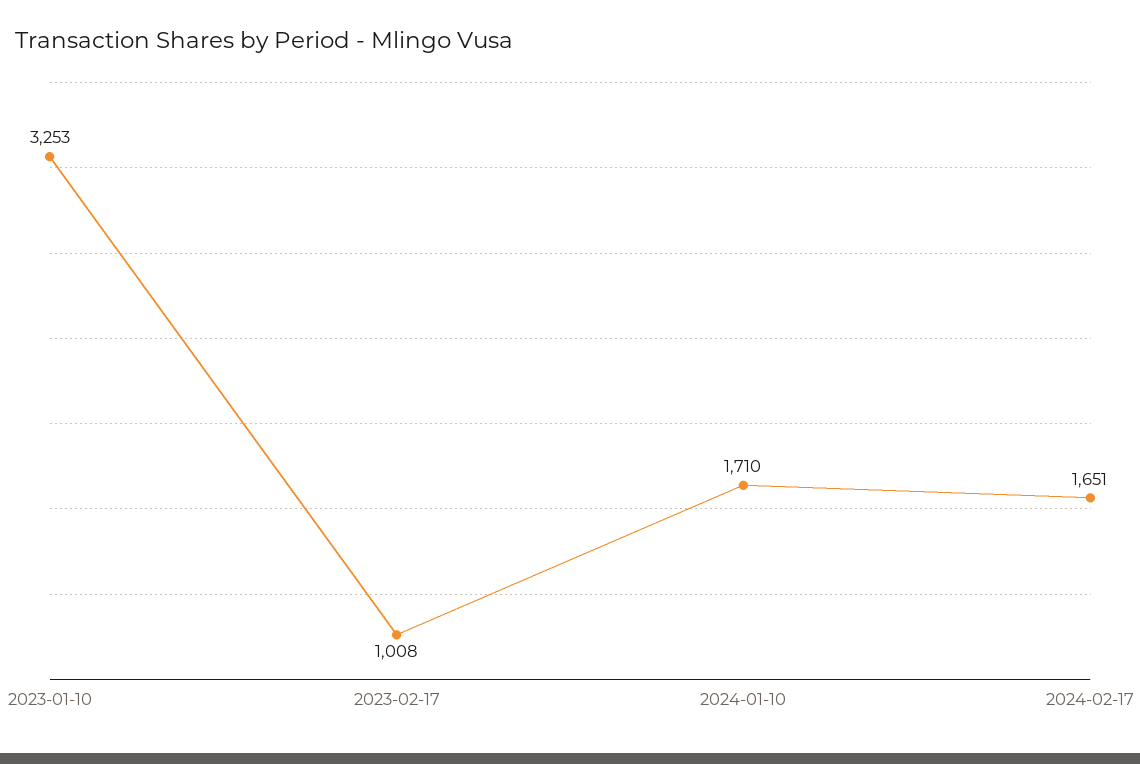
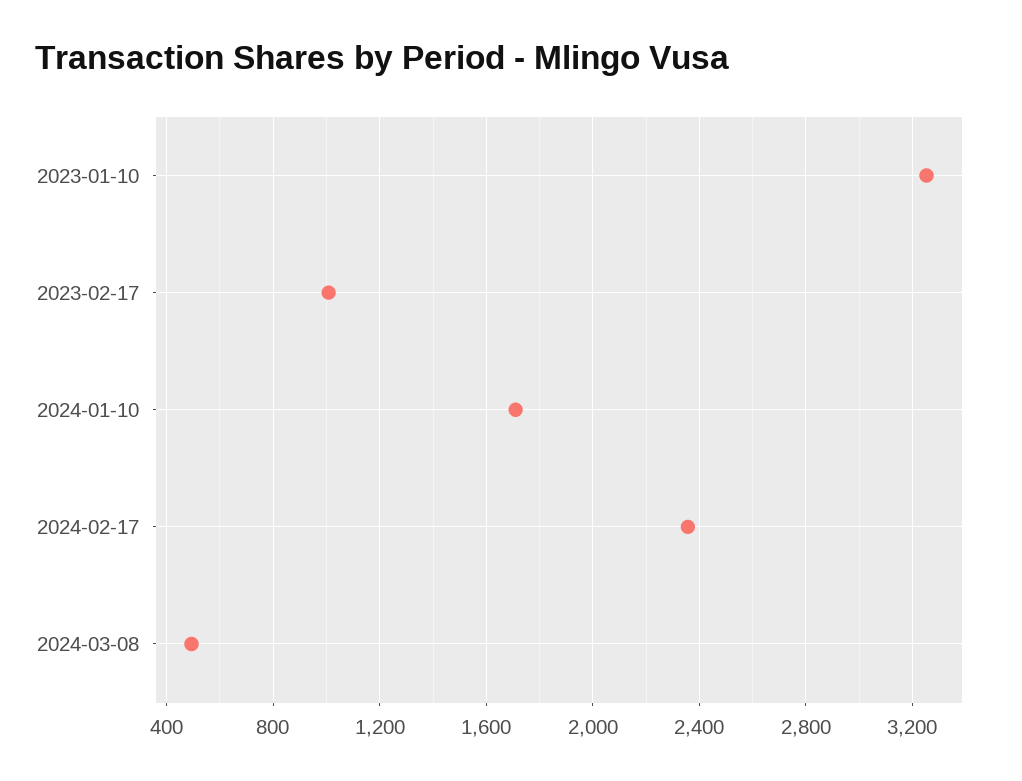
2024-02-17: 1651 -> 2350
2024-03-08: none -> 500

